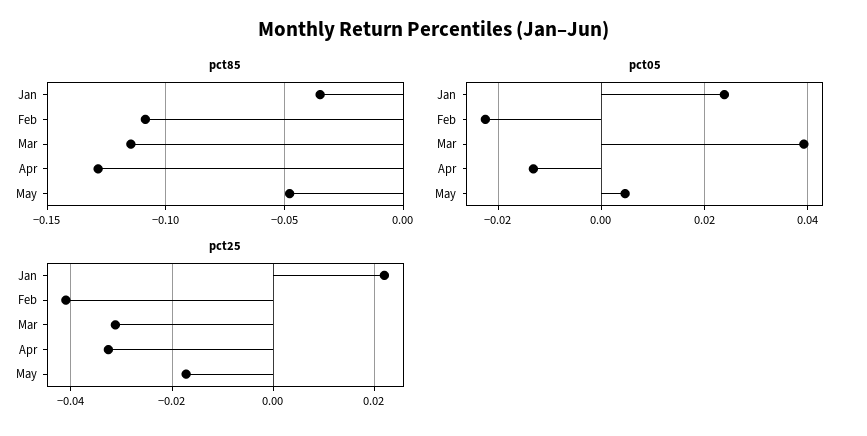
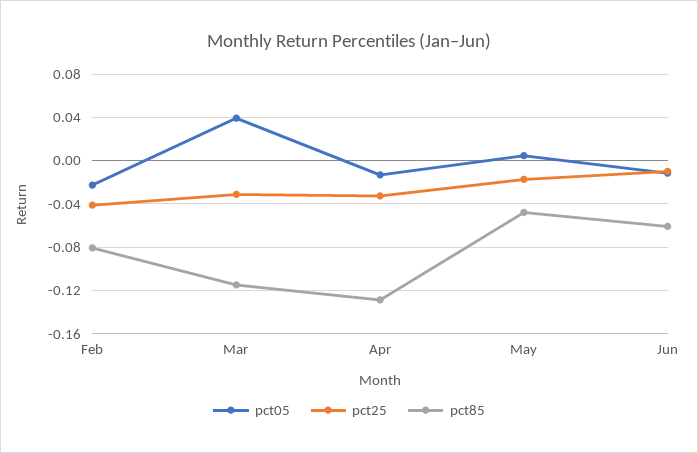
pct85, Jan: -0.035 -> none
pct85, Feb: -0.11 -> -0.08
pct05, Jan: 0.024 -> none
pct25, Jan: 0.022 -> none
pct05, Jun: none -> -0.01
pct25, Jun: none -> -0.01
pct85, Jun: none -> -0.06

